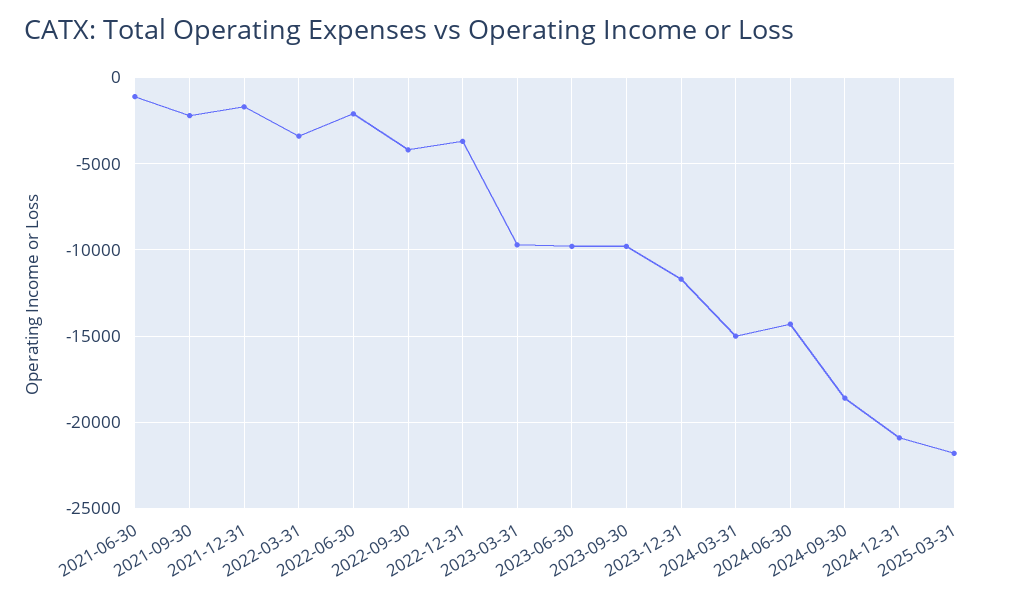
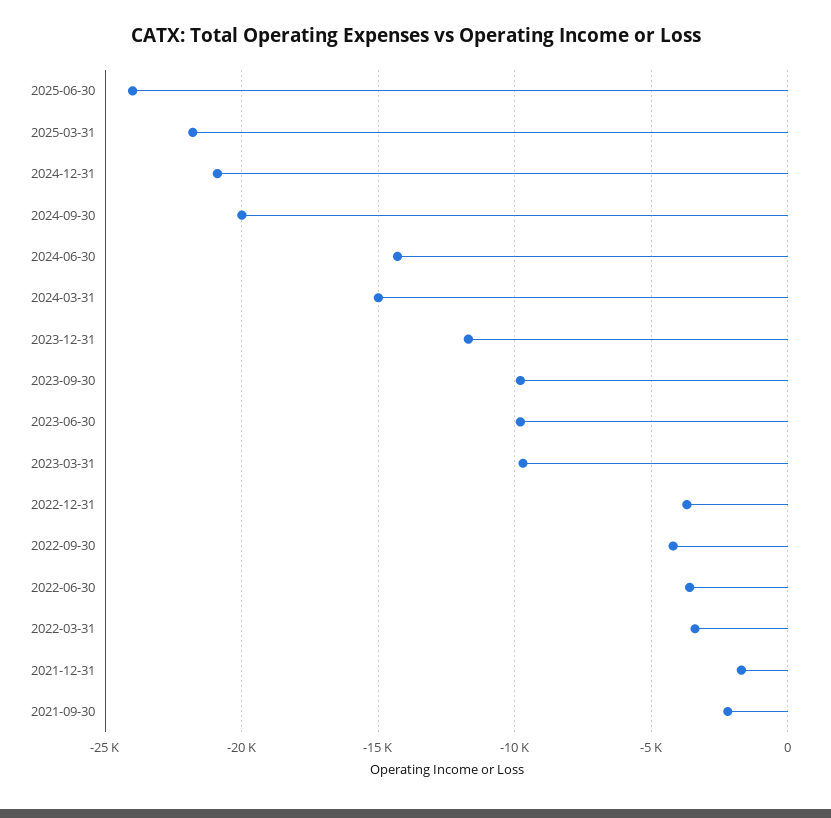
2021-06-30: -1000 -> none
2022-06-30: -2000 -> -3500
2024-09-30: -18500 -> -20000
2025-06-30: none -> -24000

